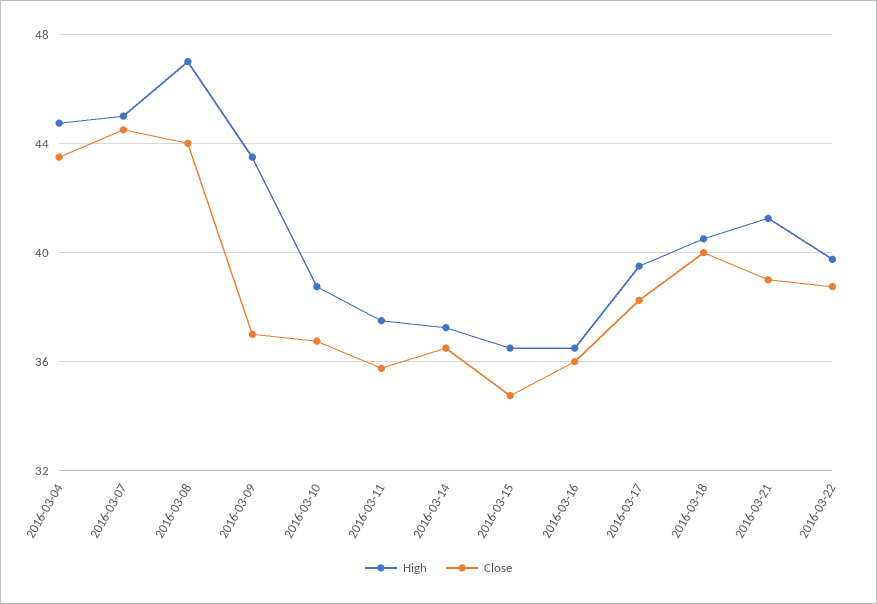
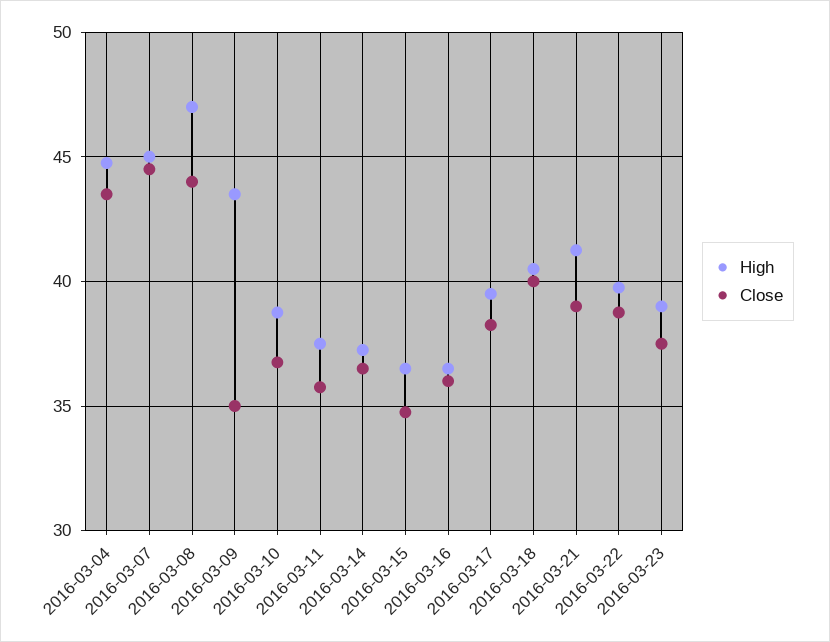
Close, 2016-03-09: 37 -> 35
High, 2016-03-23: none -> 39
Close, 2016-03-23: none -> 37.5

